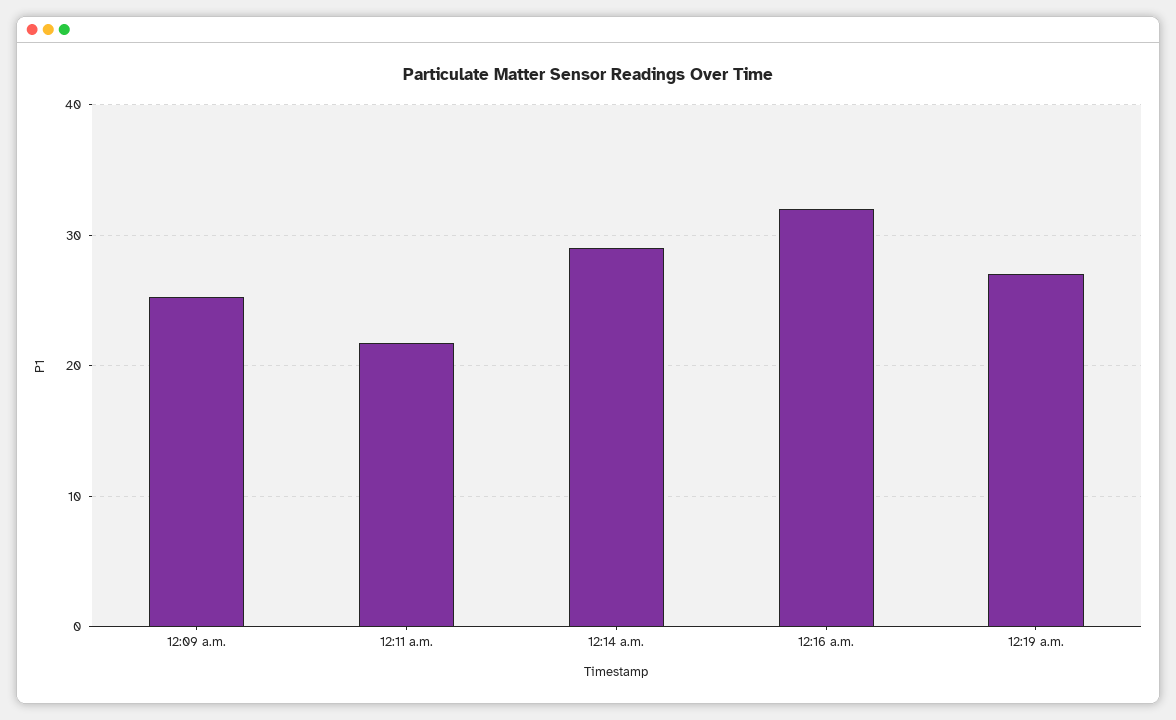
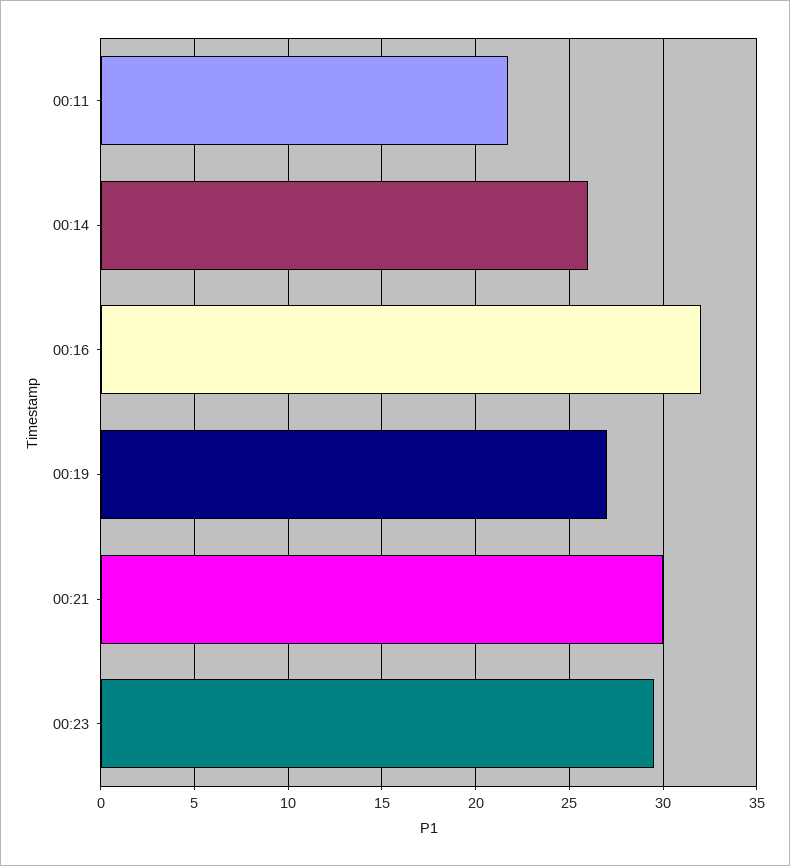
12:09 a.m.: 25 -> none
12:14 a.m.: 29 -> 26
00:21: none -> 30
00:23: none -> 29.5

